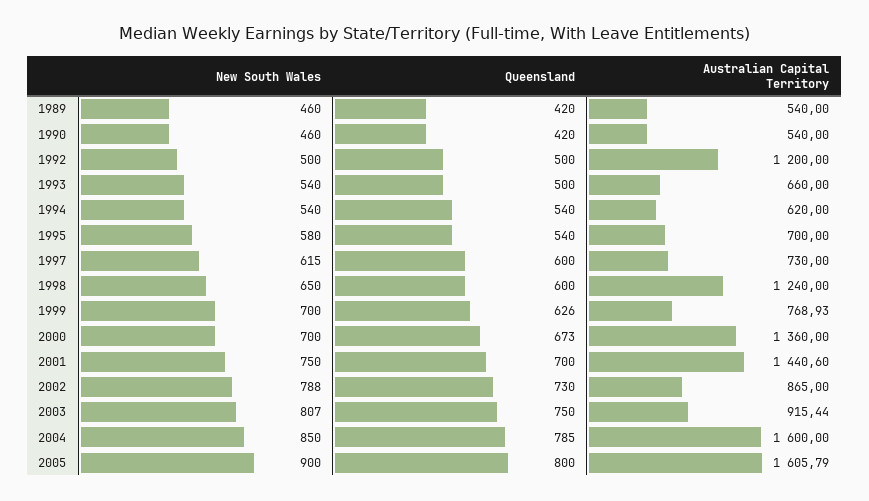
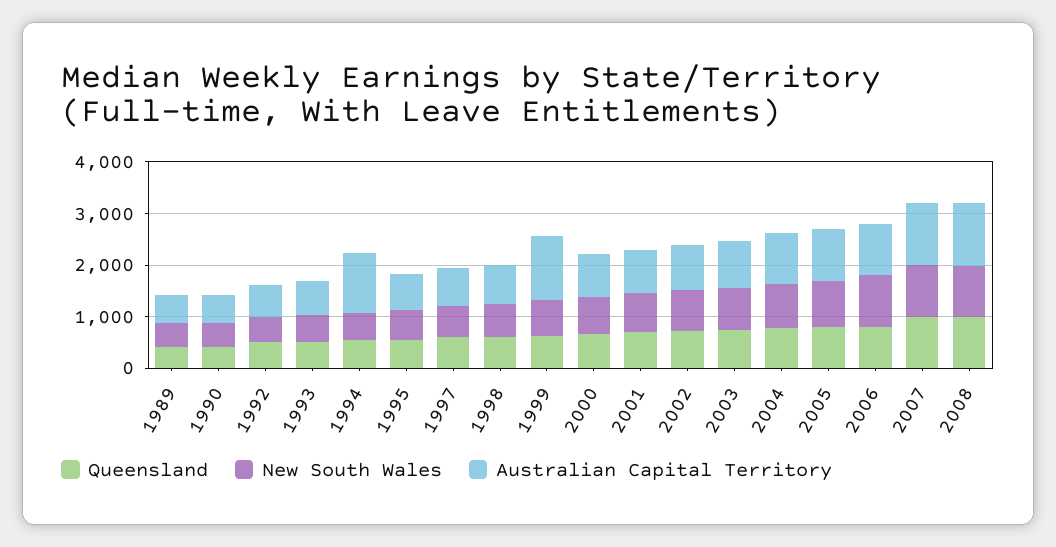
Australian Capital Territory, 1992: 1200 -> 600
Australian Capital Territory, 1994: 620 -> 1200
Australian Capital Territory, 1998: 1240 -> 800
Australian Capital Territory, 1999: 768.93 -> 1200
Australian Capital Territory, 2000: 1360 -> 800
Australian Capital Territory, 2001: 1440.6 -> 800
Australian Capital Territory, 2004: 1600 -> 1000
Australian Capital Territory, 2005: 1605.79 -> 1000
Queensland, 2006: none -> 800
New South Wales, 2006: none -> 1000
Australian Capital Territory, 2006: none -> 1000
Queensland, 2007: none -> 1000
New South Wales, 2007: none -> 1000
Australian Capital Territory, 2007: none -> 1200
Queensland, 2008: none -> 1000
New South Wales, 2008: none -> 1000
Australian Capital Territory, 2008: none -> 1200

